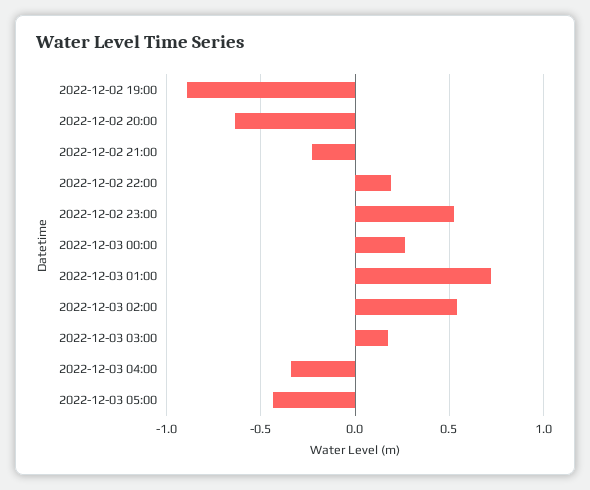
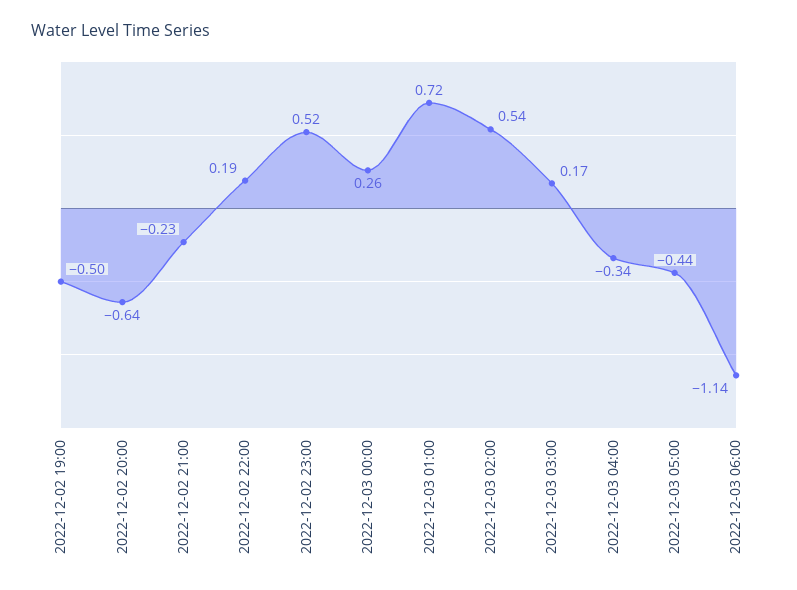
2022-12-02 19:00: -0.9 -> -0.5
2022-12-03 06:00: none -> -1.14

